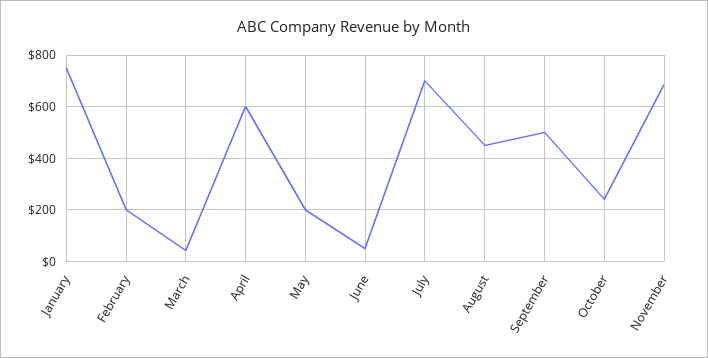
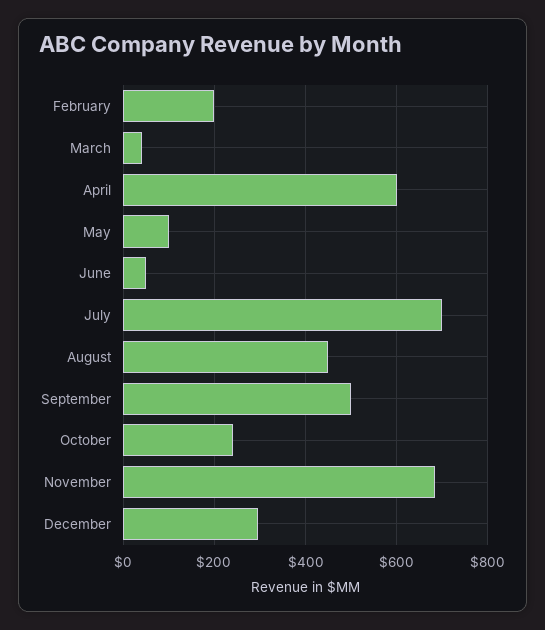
January: 750 -> none
May: 200 -> 100
December: none -> 300

